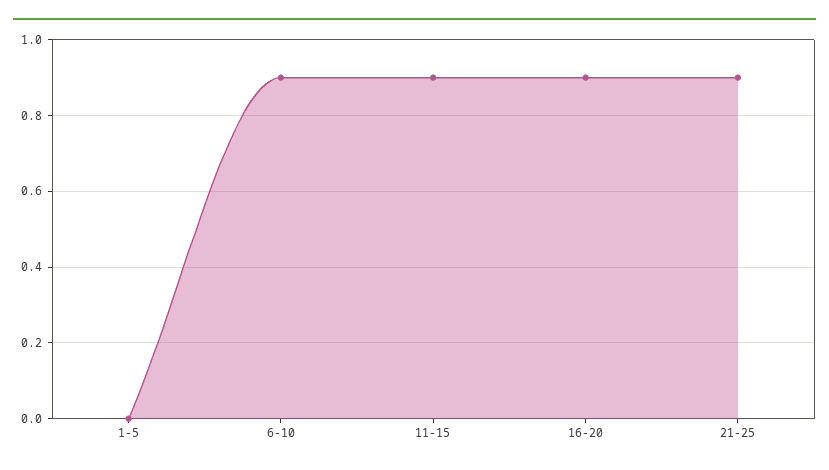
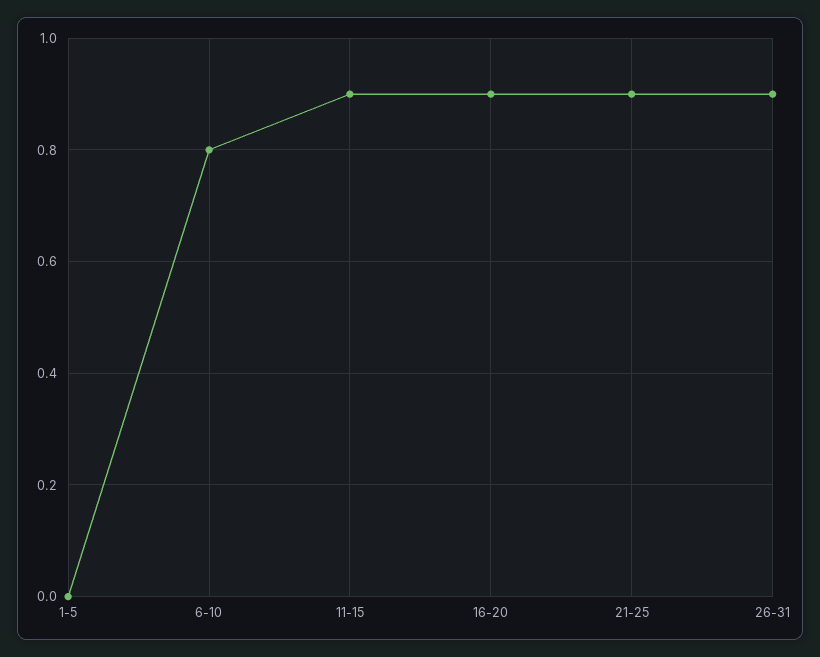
6-10: 0.9 -> 0.8
26-31: none -> 0.9

